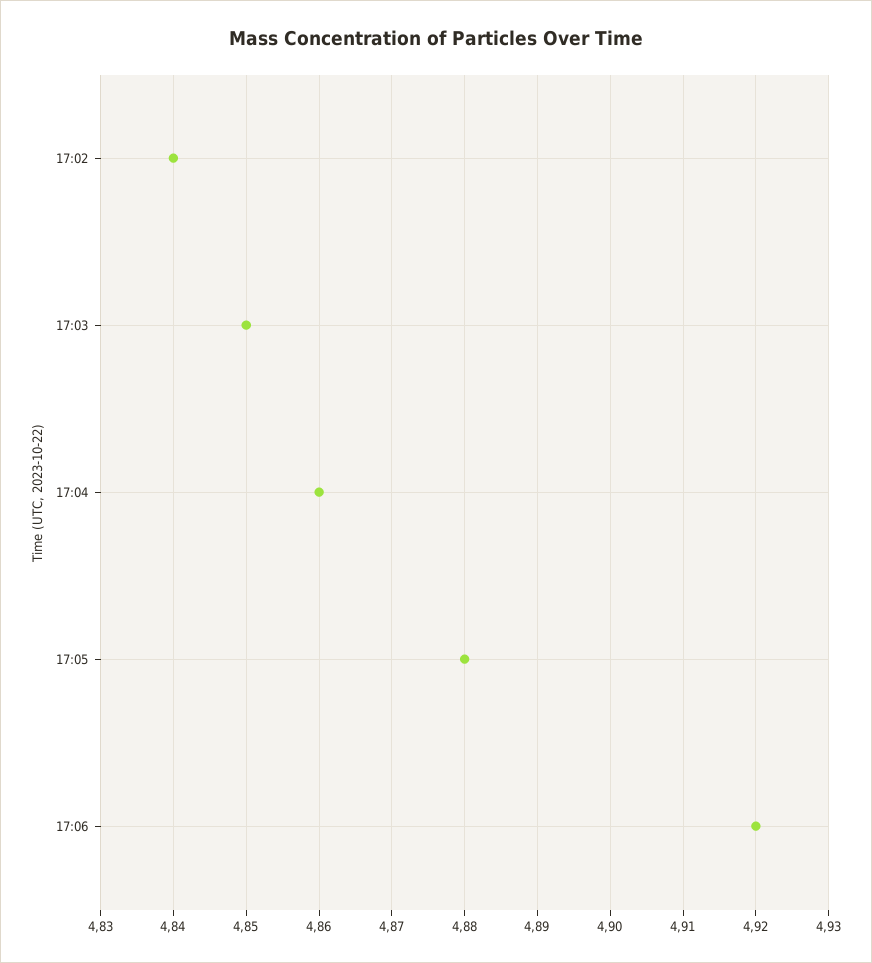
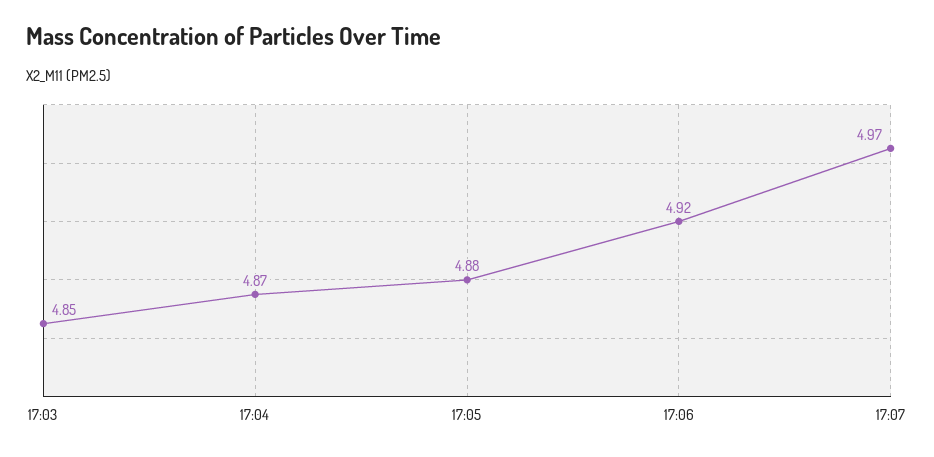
17:02: 4.84 -> none
17:04: 4.86 -> 4.87
17:07: none -> 4.97

